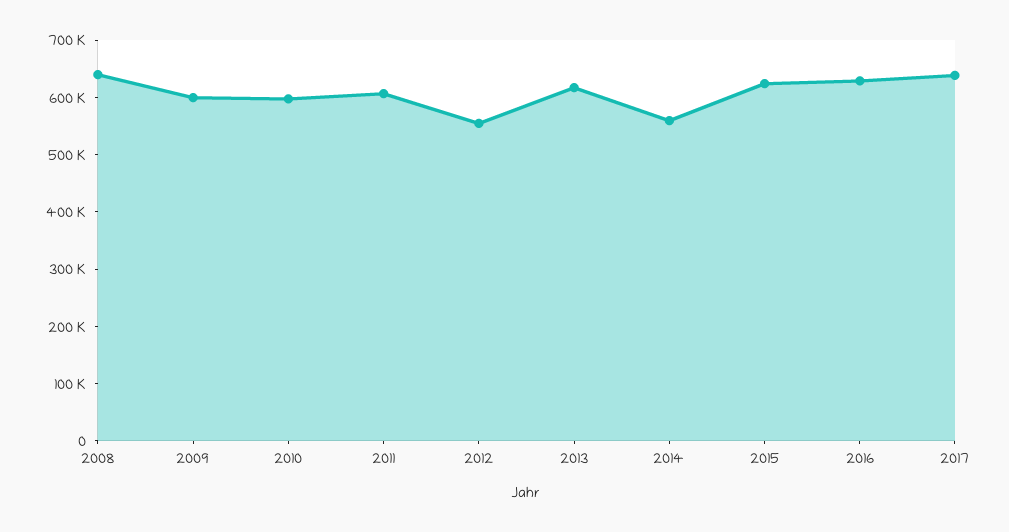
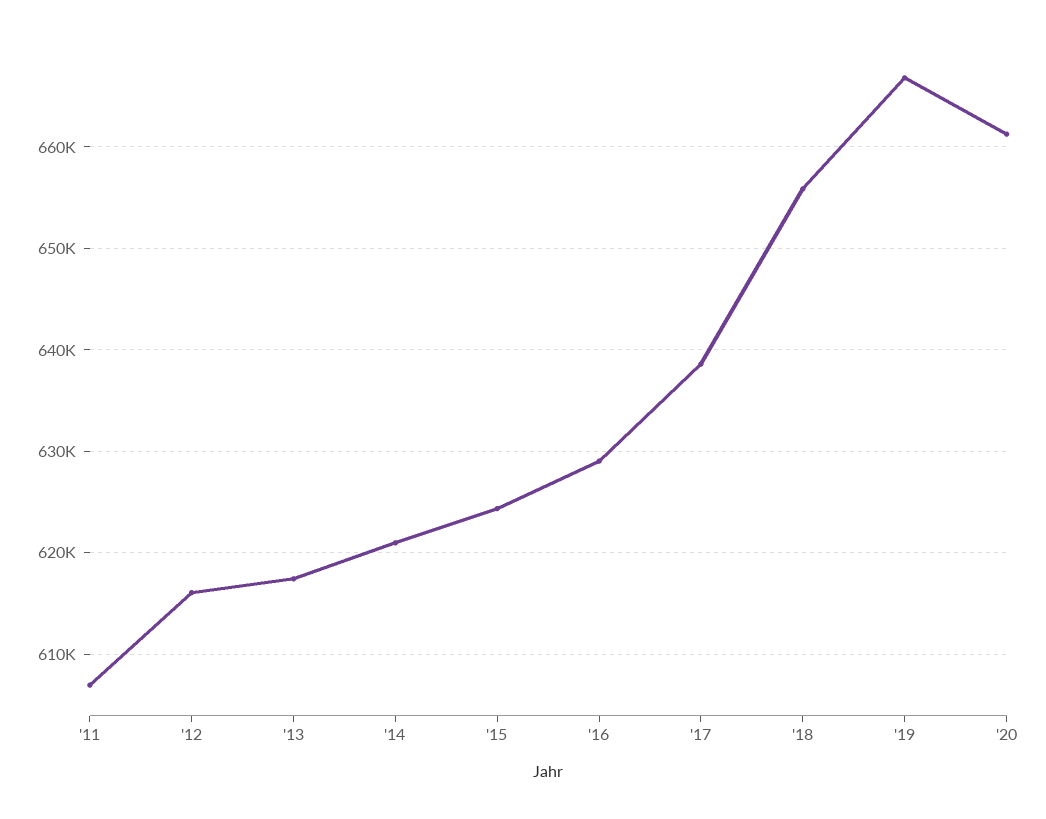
2008: 640000 -> none
2009: 600000 -> none
2010: 600000 -> none
2012: 560000 -> 616000
2014: 560000 -> 621000
'18: none -> 656000
'19: none -> 667000
'20: none -> 661000

